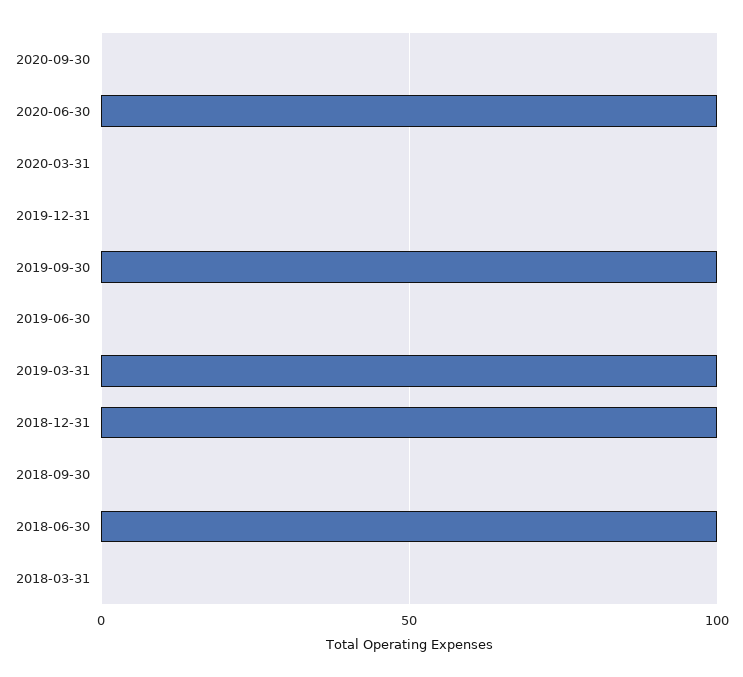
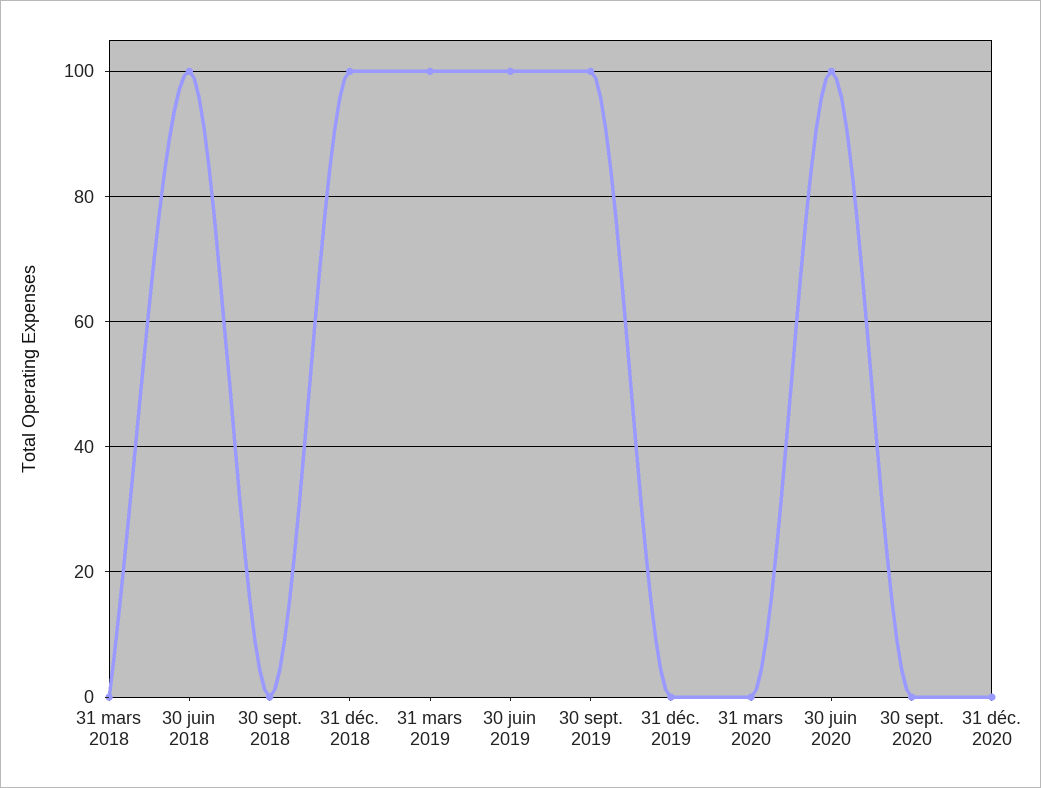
2019-06-30: 0 -> 100
31 déc. 2020: none -> 0

